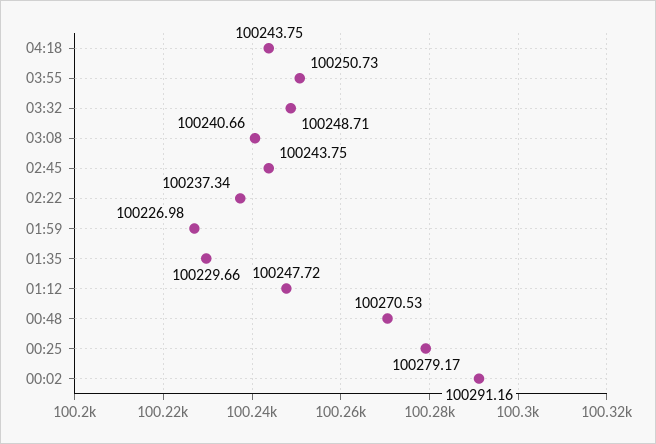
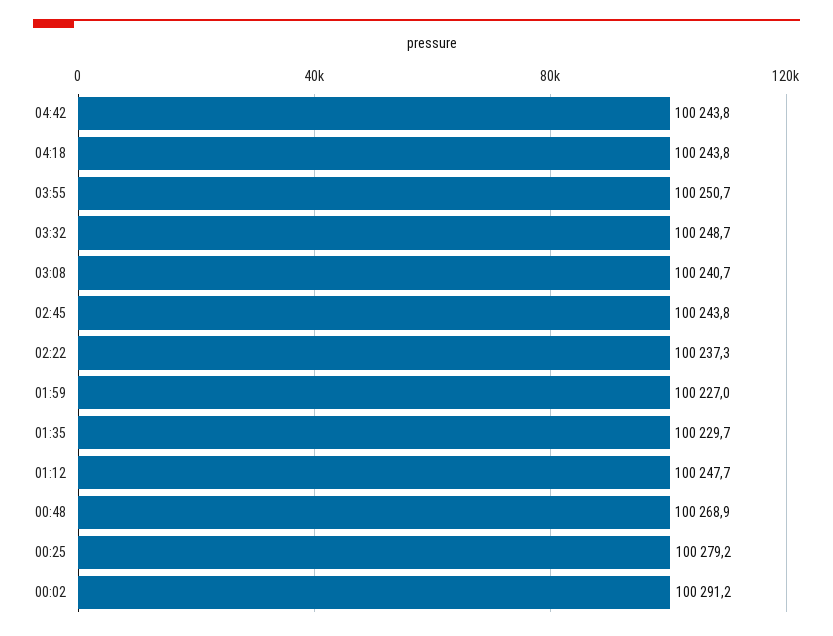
00:48: 100270.53 -> 100268.9
04:42: none -> 100243.8

